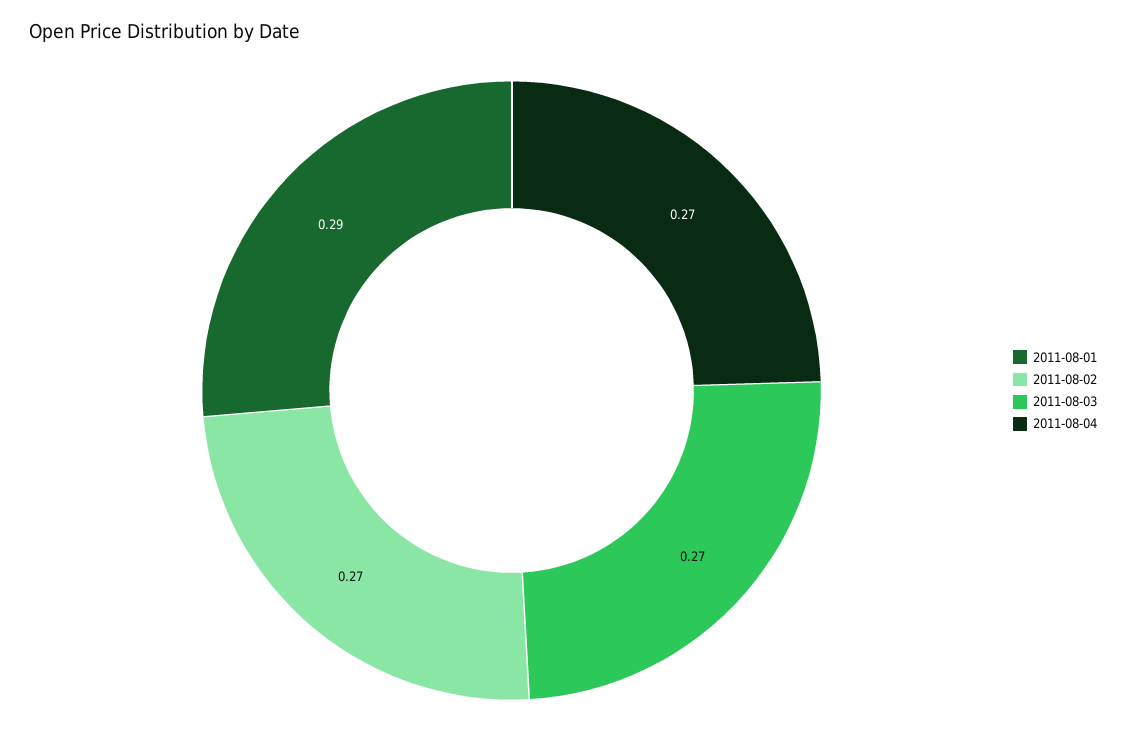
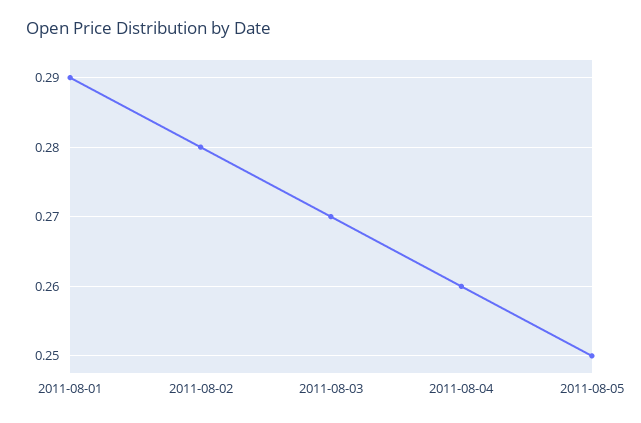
2011-08-02: 0.27 -> 0.28
2011-08-04: 0.27 -> 0.26
2011-08-05: none -> 0.25

